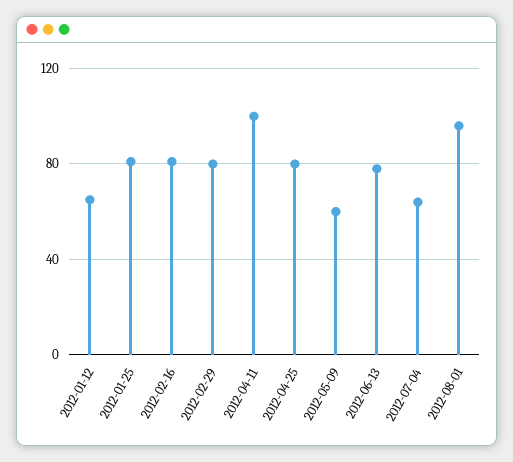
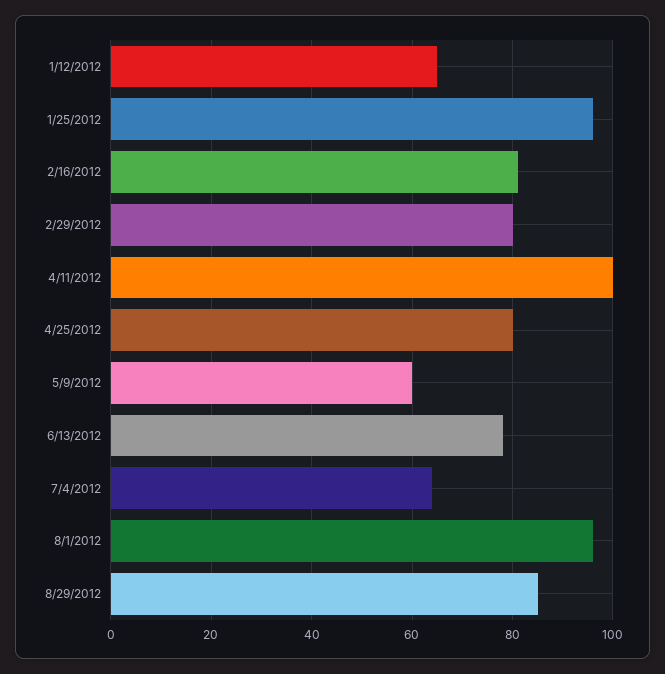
2012-01-25: 80 -> 95
8/29/2012: none -> 85

